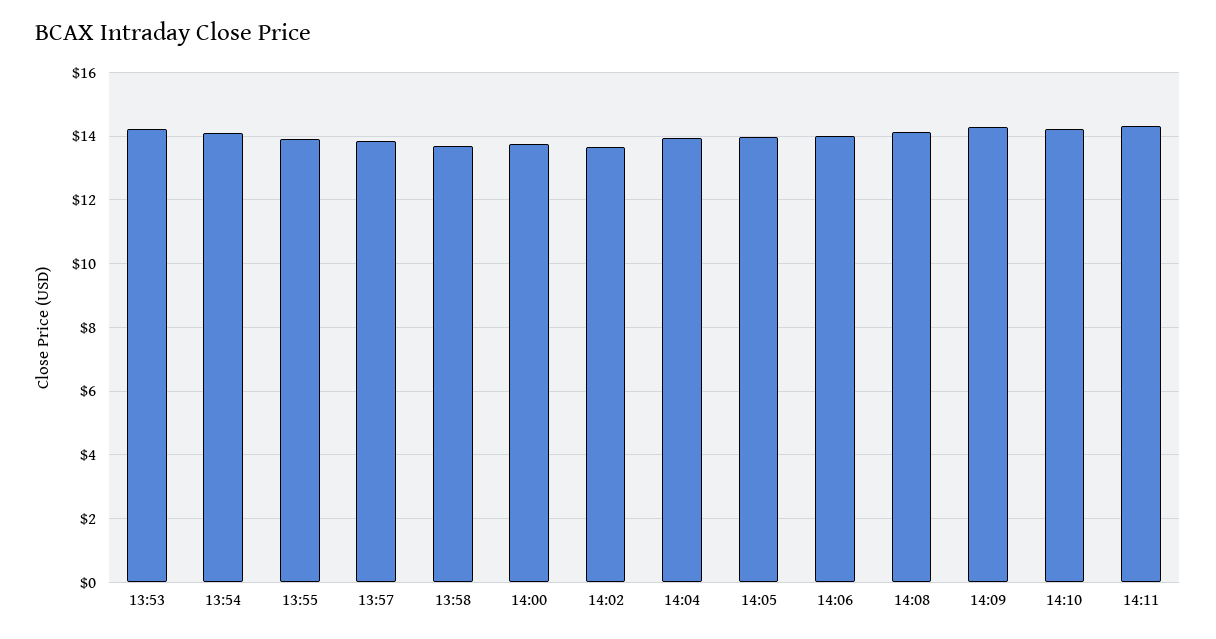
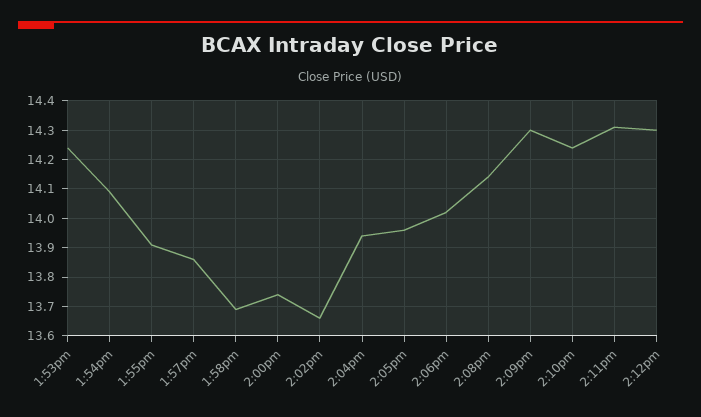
2:12pm: none -> 14.3

